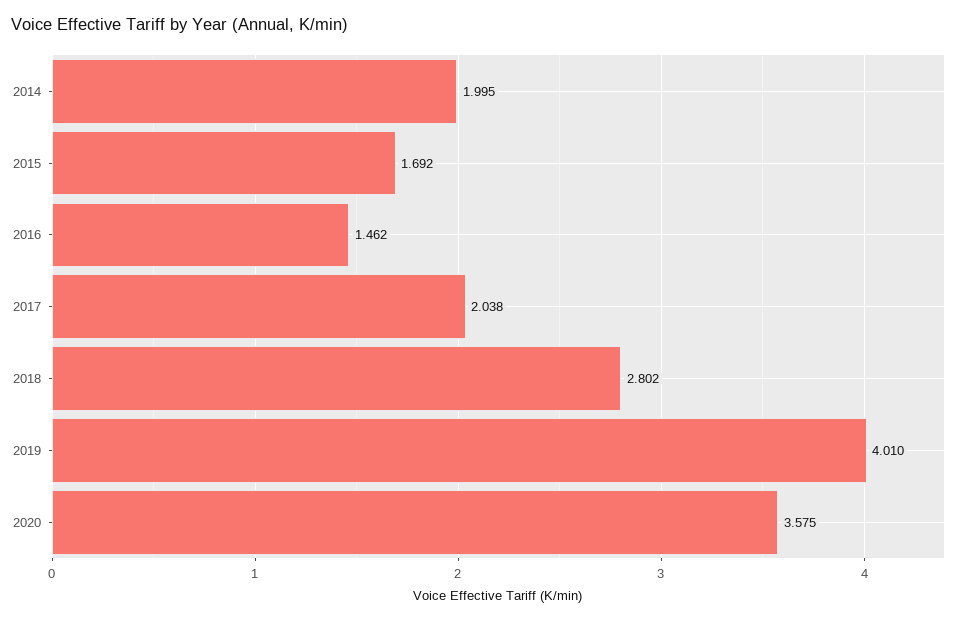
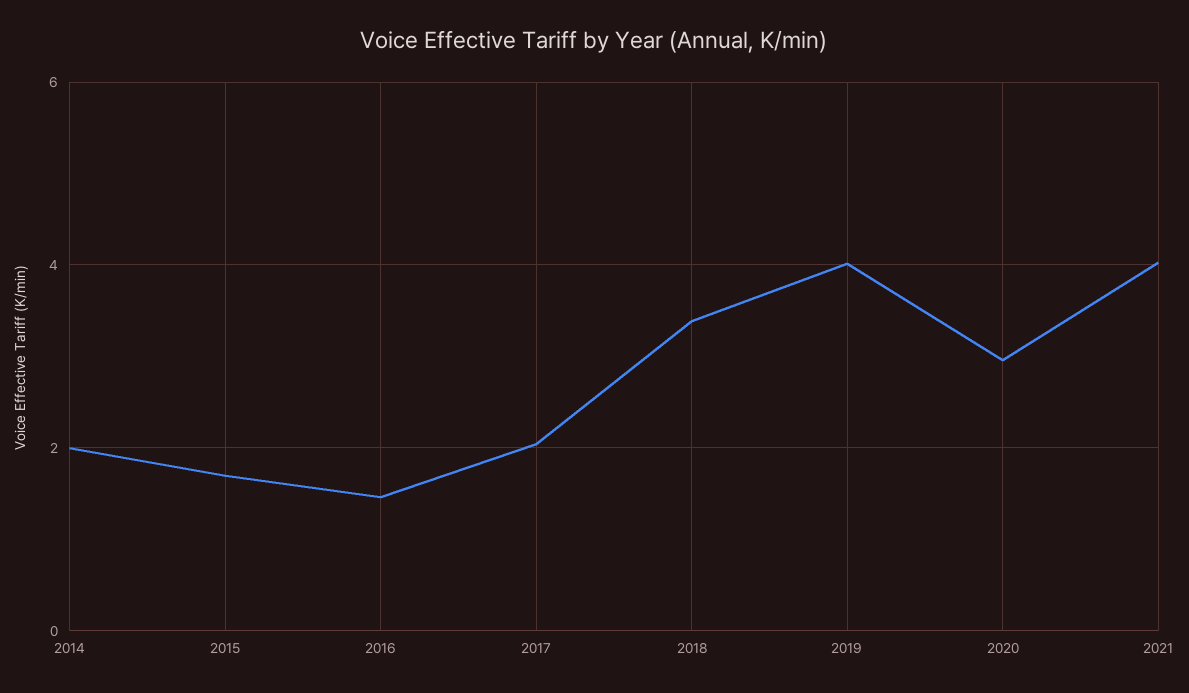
2018: 2.802 -> 3.4
2020: 3.575 -> 3
2021: none -> 4

